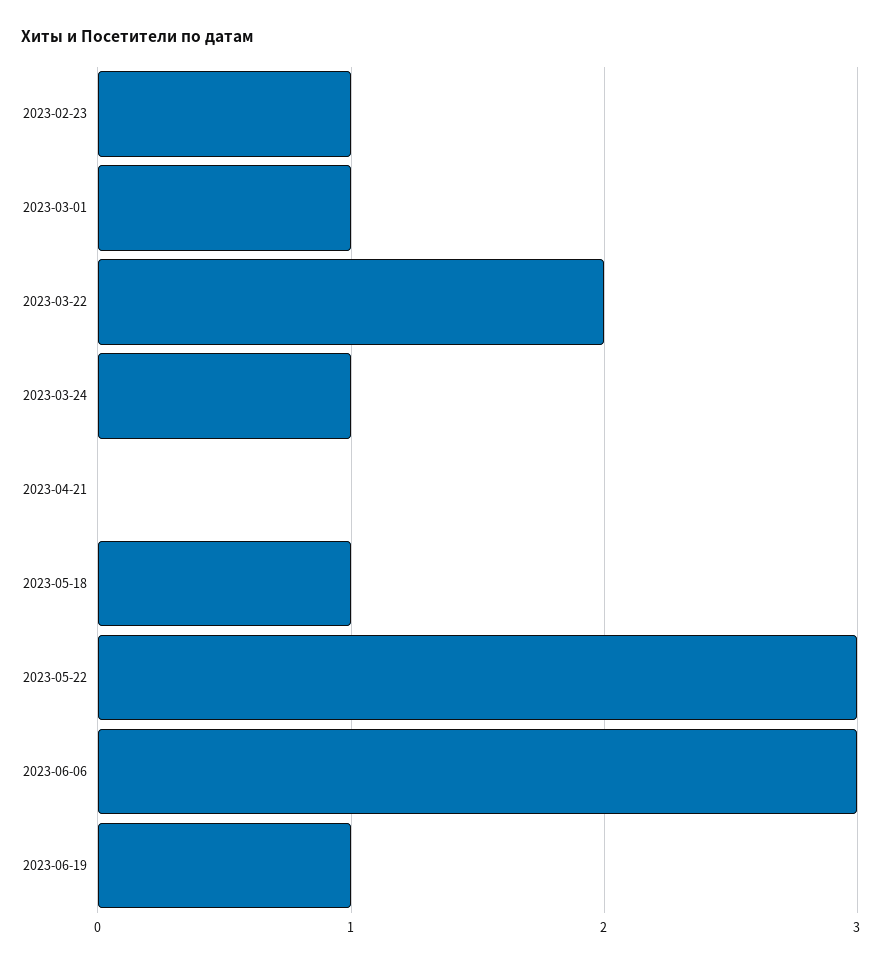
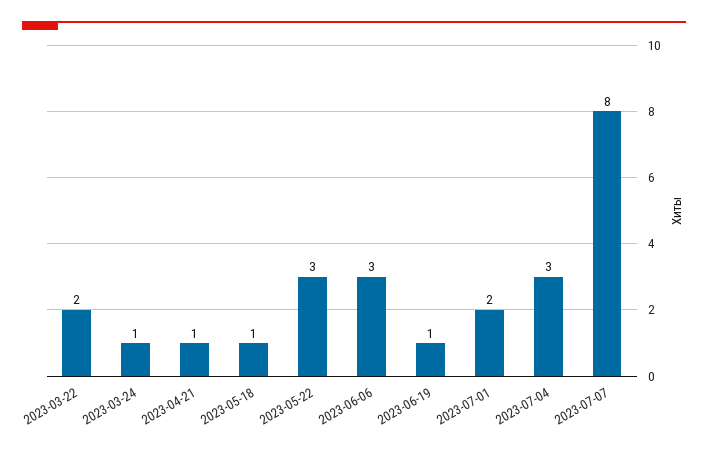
2023-02-23: 1 -> none
2023-03-01: 1 -> none
2023-04-21: 0 -> 1
2023-07-01: none -> 2
2023-07-04: none -> 3
2023-07-07: none -> 8

